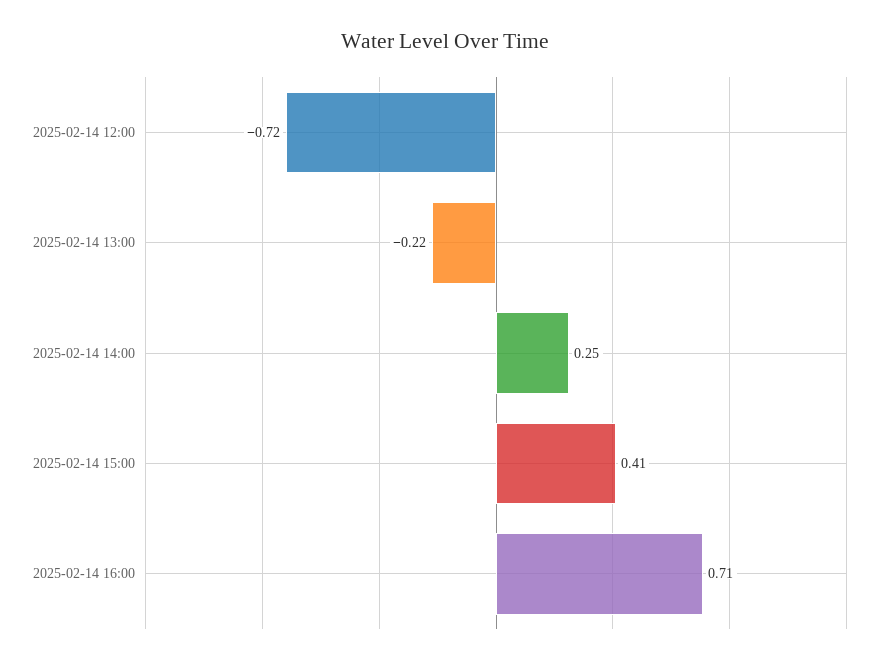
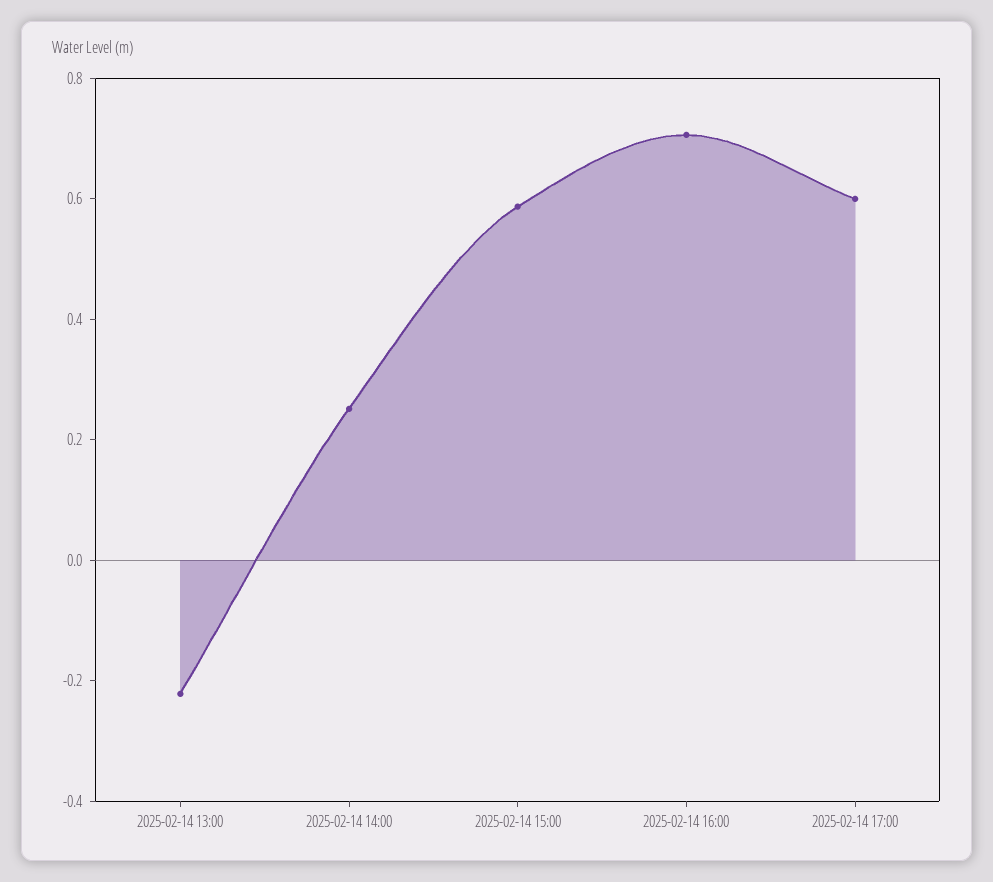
2025-02-14 12:00: -0.72 -> none
2025-02-14 15:00: 0.41 -> 0.6
2025-02-14 17:00: none -> 0.6

